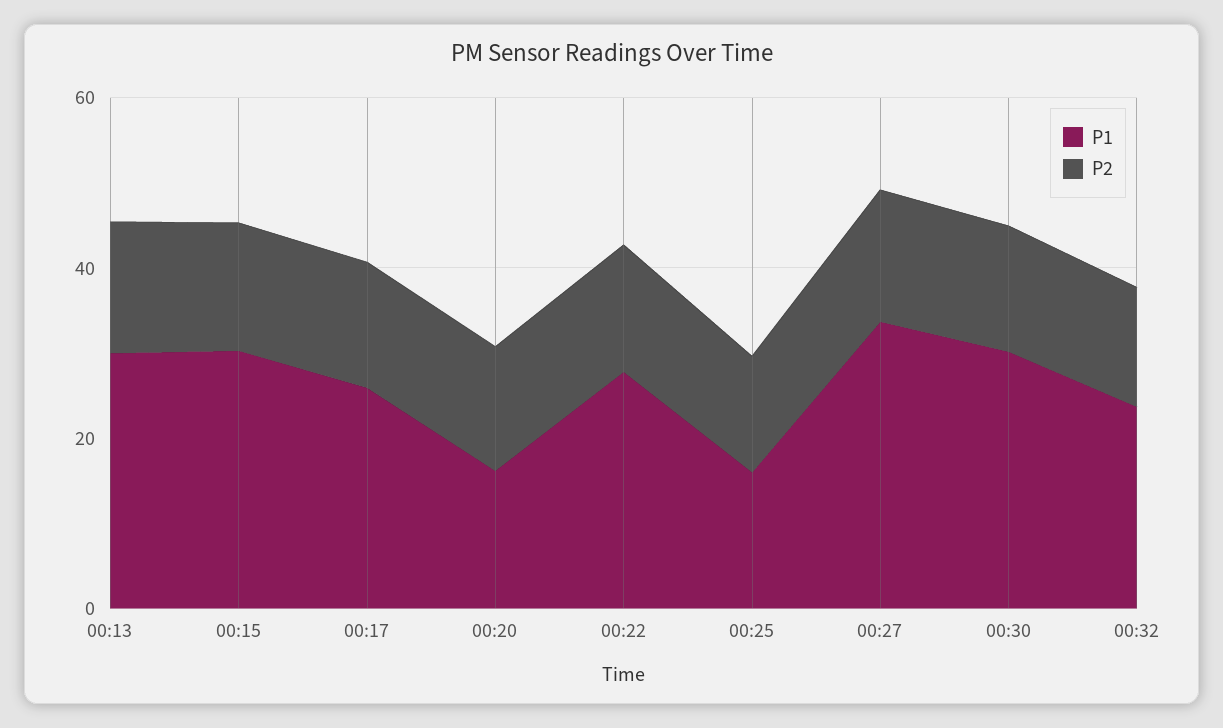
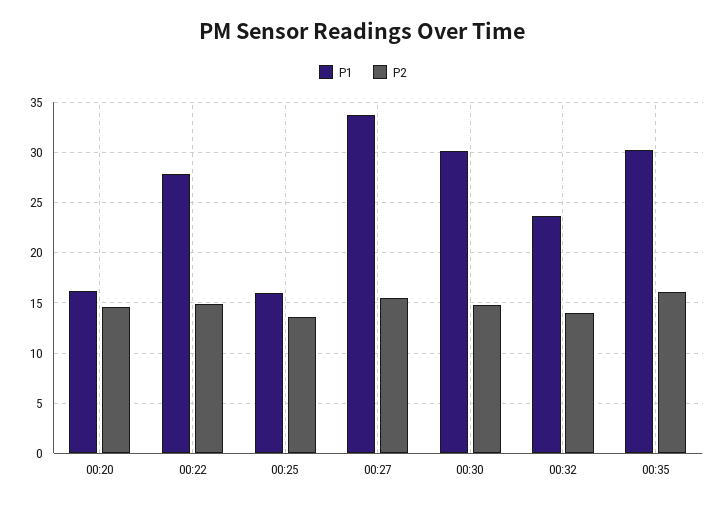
P1, 00:13: 30 -> none
P2, 00:13: 15 -> none
P1, 00:15: 30 -> none
P2, 00:15: 15 -> none
P1, 00:17: 25 -> none
P2, 00:17: 15 -> none
P1, 00:35: none -> 30
P2, 00:35: none -> 16

